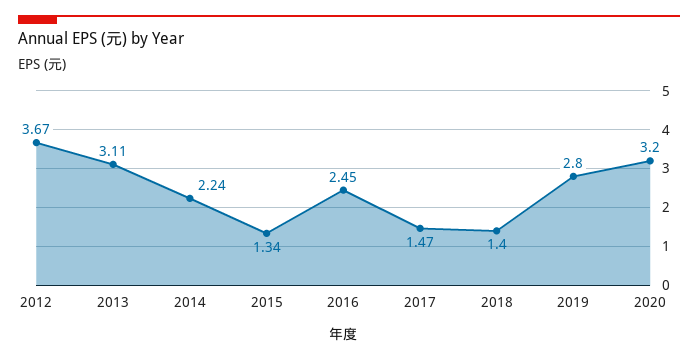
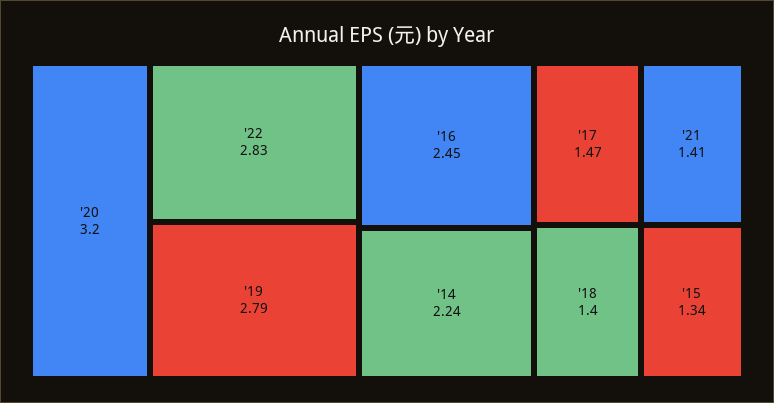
2012: 3.67 -> none
2013: 3.11 -> none
2019: 2.8 -> 2.79
'22: none -> 2.83
'21: none -> 1.41

